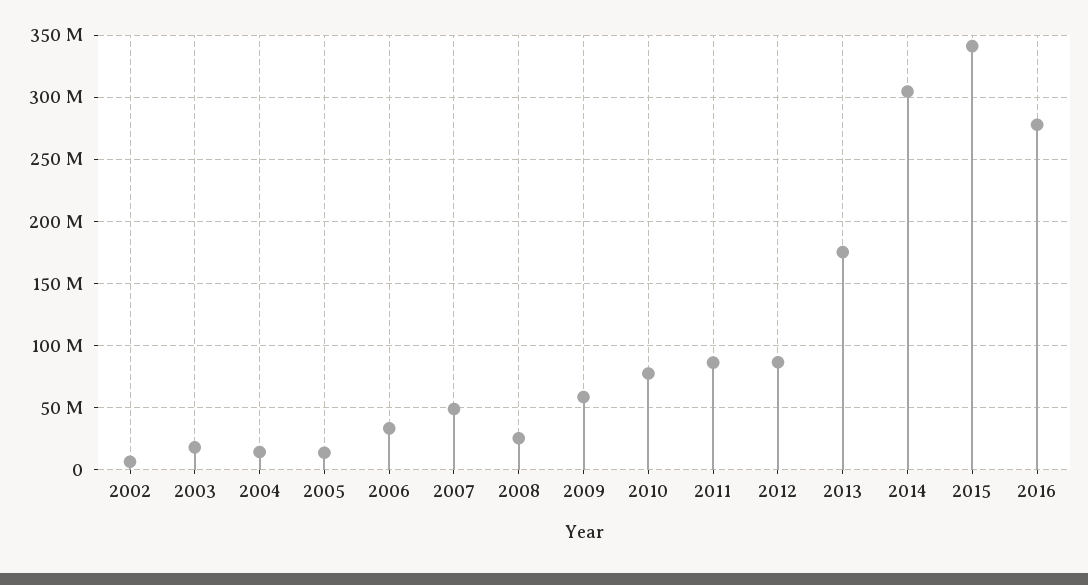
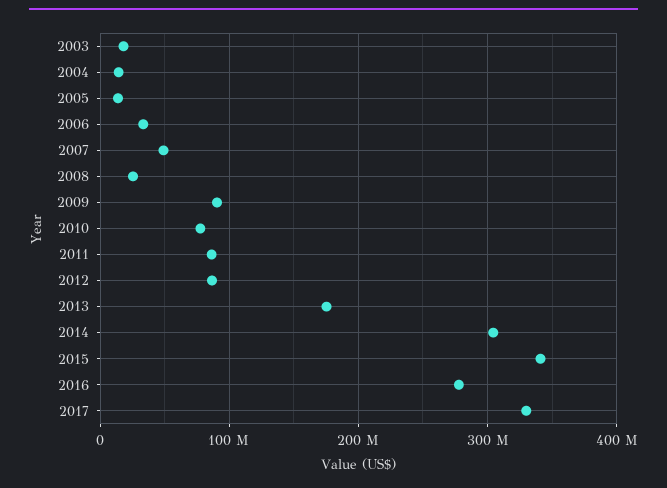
2002: 5000000 -> none
2009: 60000000 -> 90000000
2017: none -> 330000000

